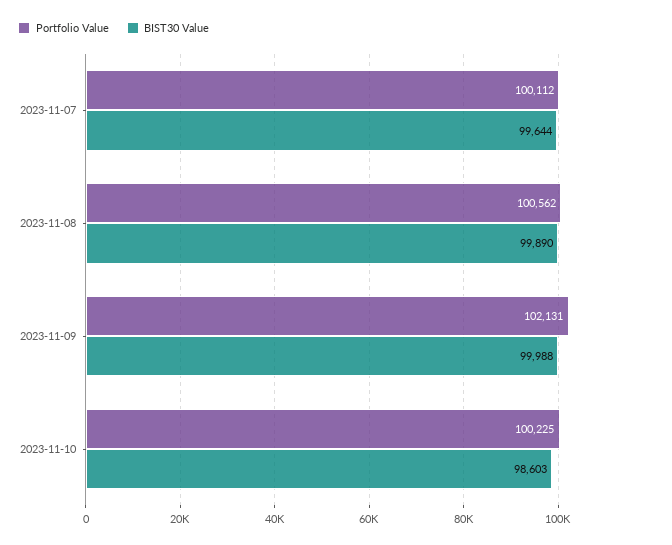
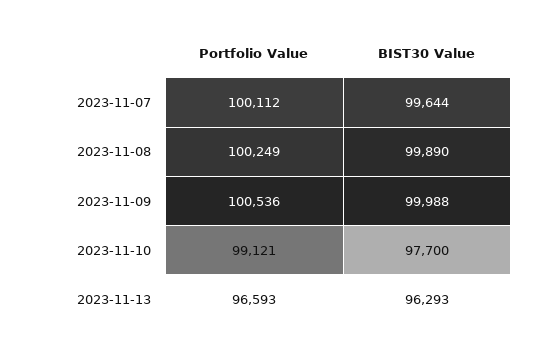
Portfolio Value, 2023-11-08: 100562 -> 100249
Portfolio Value, 2023-11-09: 102131 -> 100536
Portfolio Value, 2023-11-10: 100225 -> 99121
BIST30 Value, 2023-11-10: 98603 -> 97700
Portfolio Value, 2023-11-13: none -> 96593
BIST30 Value, 2023-11-13: none -> 96293

